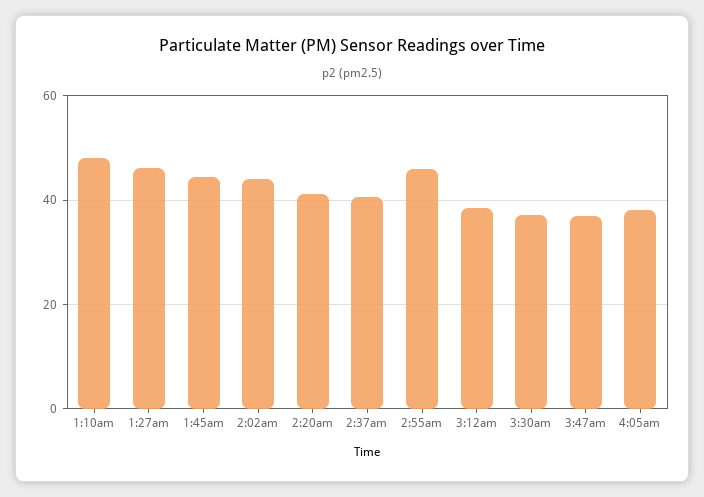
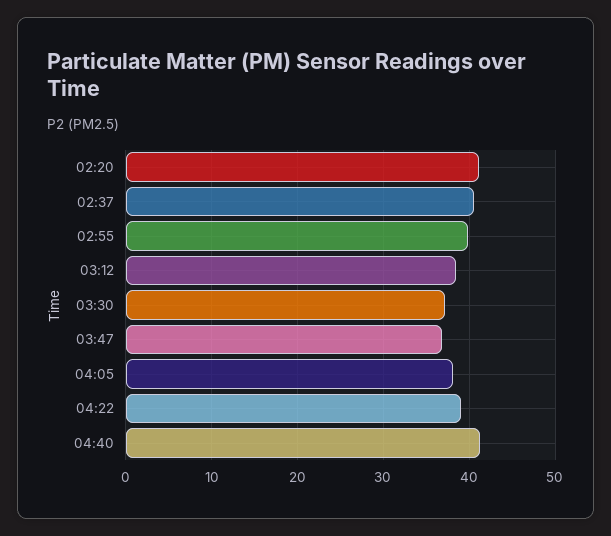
1:10am: 48 -> none
1:27am: 46 -> none
1:45am: 44 -> none
2:02am: 44 -> none
2:55am: 46 -> 40
04:22: none -> 39
04:40: none -> 41

